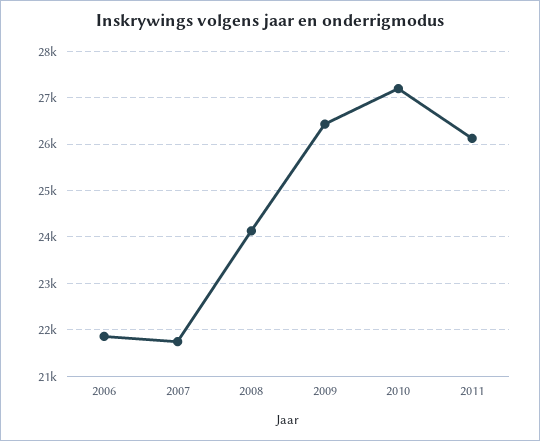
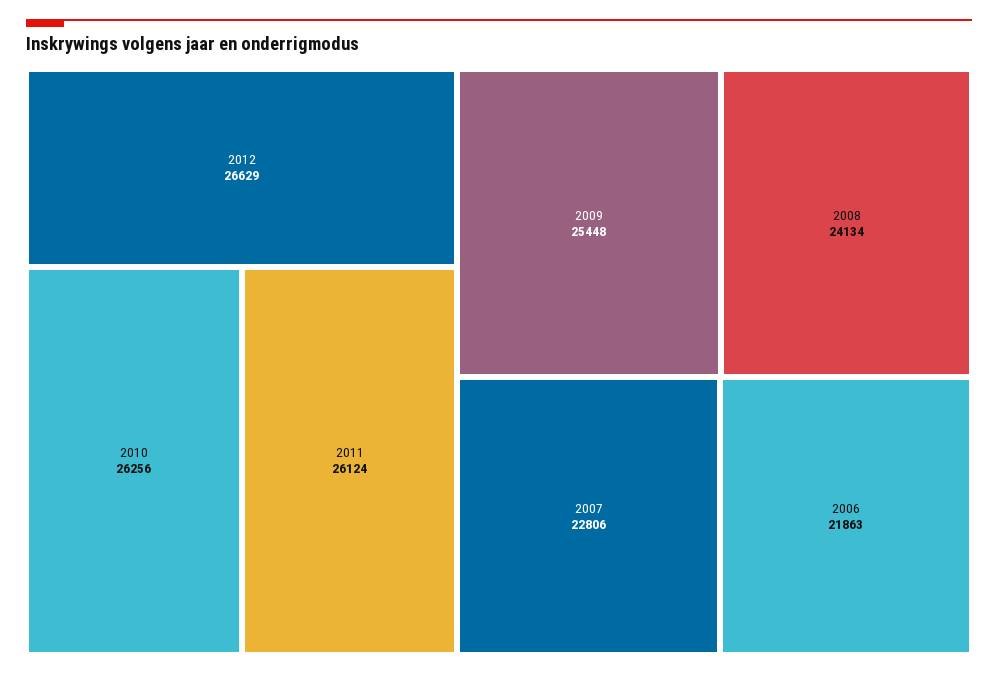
2007: 21800 -> 22806
2009: 26400 -> 25448
2010: 27200 -> 26256
2012: none -> 26629

